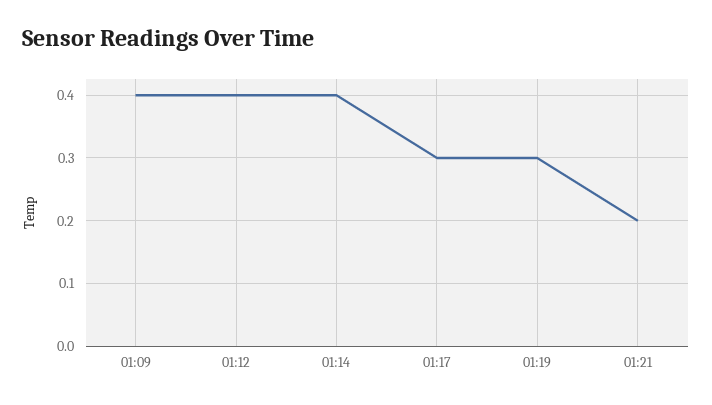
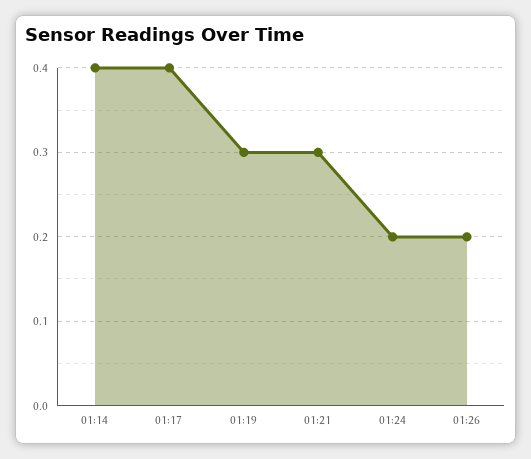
01:09: 0.4 -> none
01:12: 0.4 -> none
01:17: 0.3 -> 0.4
01:21: 0.2 -> 0.3
01:24: none -> 0.2
01:26: none -> 0.2

